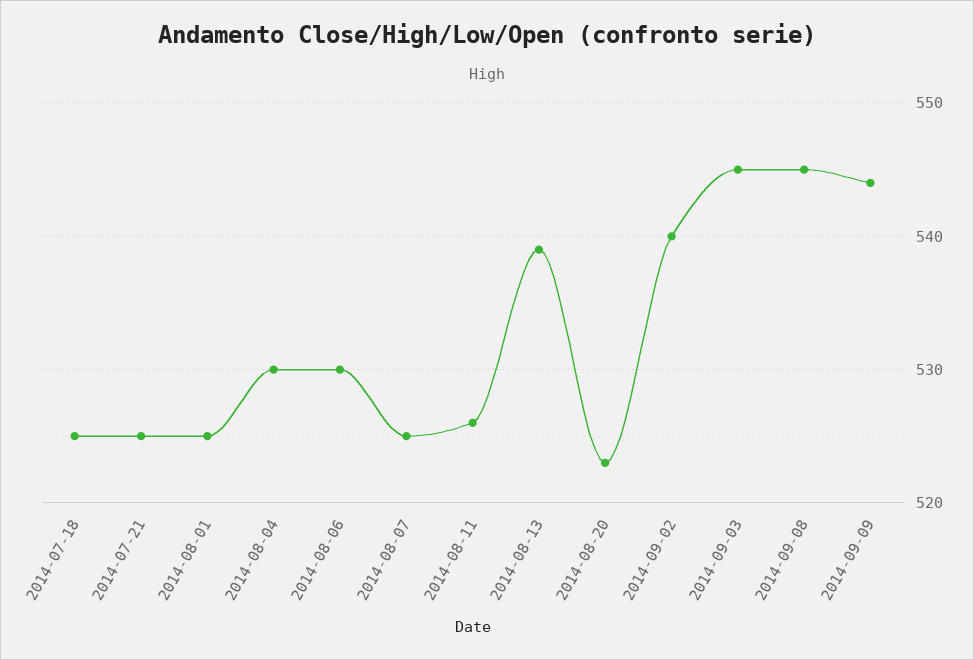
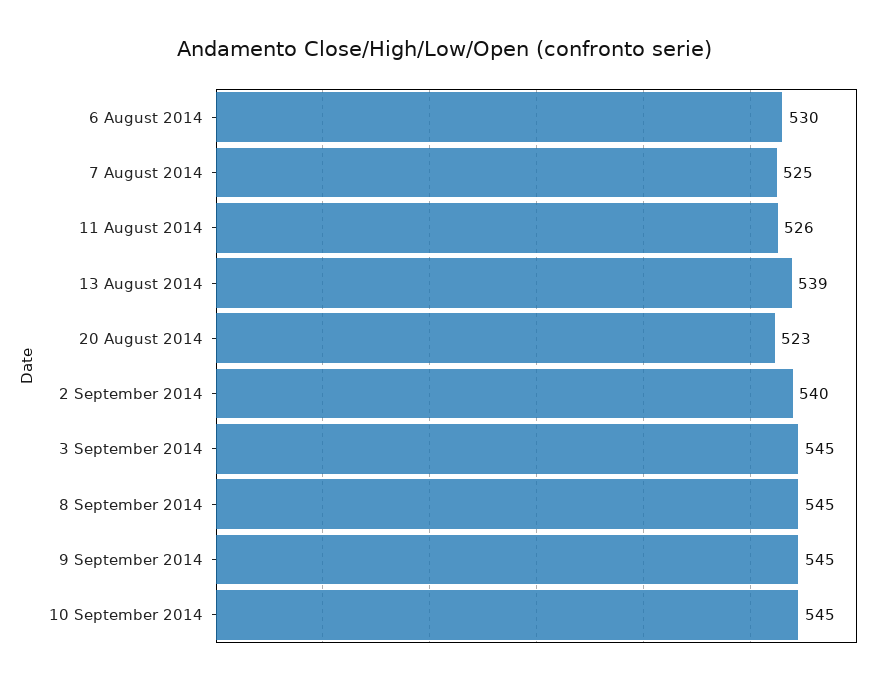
2014-07-18: 525 -> none
2014-07-21: 525 -> none
2014-08-01: 525 -> none
2014-08-04: 530 -> none
2014-09-09: 544 -> 545
10 September 2014: none -> 545

